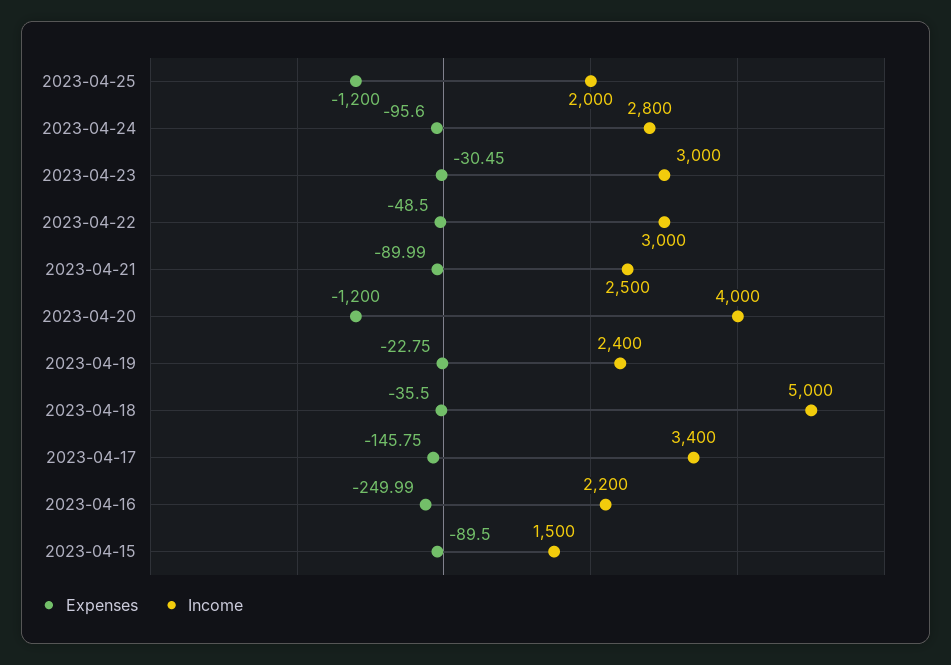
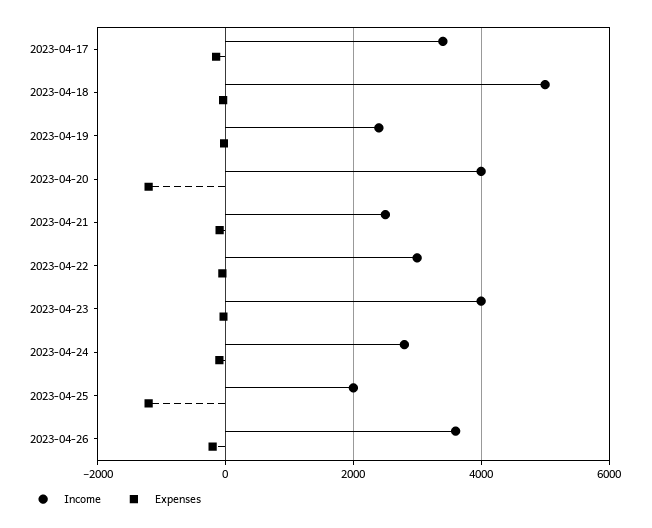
Income, 2023-04-23: 3000 -> 4000
Expenses, 2023-04-16: -249.99 -> none
Income, 2023-04-16: 2200 -> none
Expenses, 2023-04-15: -89.5 -> none
Income, 2023-04-15: 1500 -> none
Income, 2023-04-26: none -> 3600
Expenses, 2023-04-26: none -> -200

